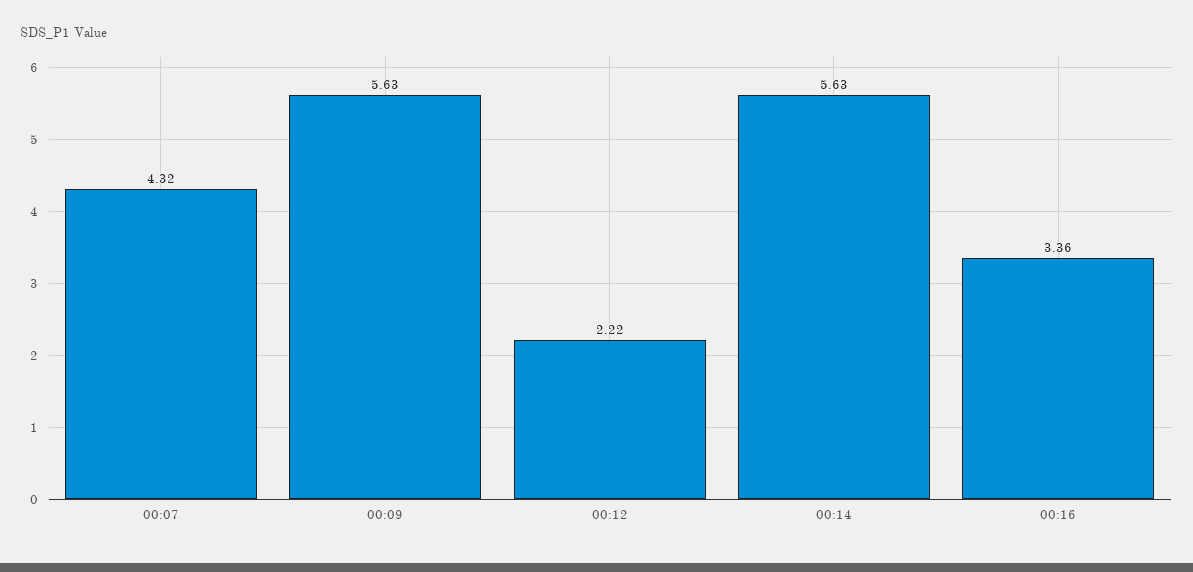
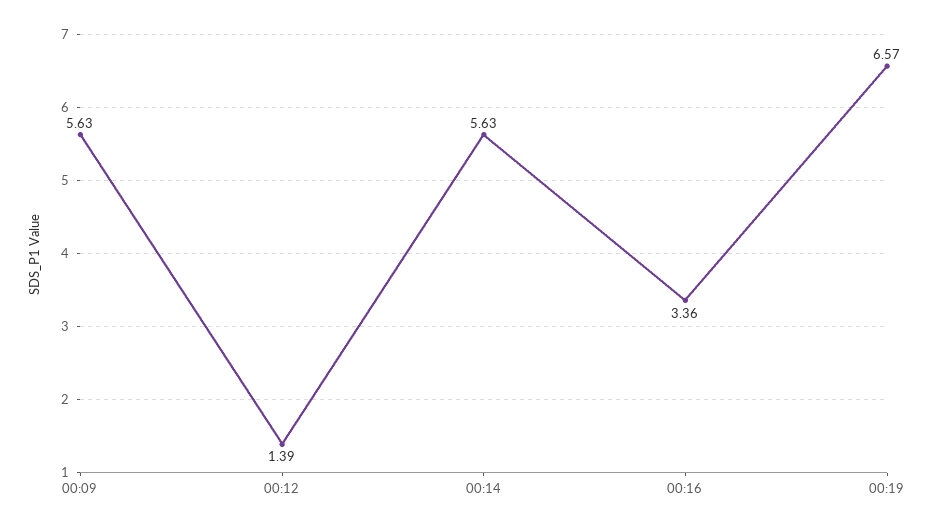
00:07: 4.32 -> none
00:12: 2.22 -> 1.39
00:19: none -> 6.57

